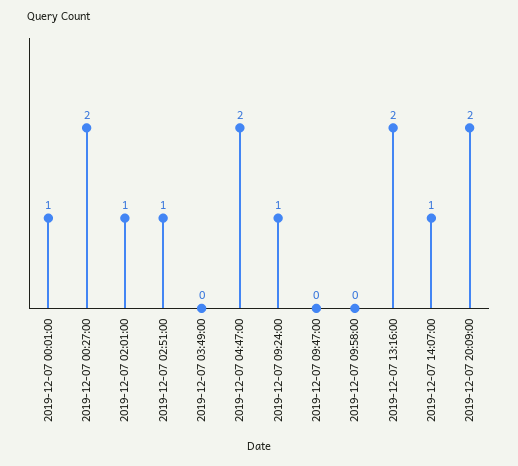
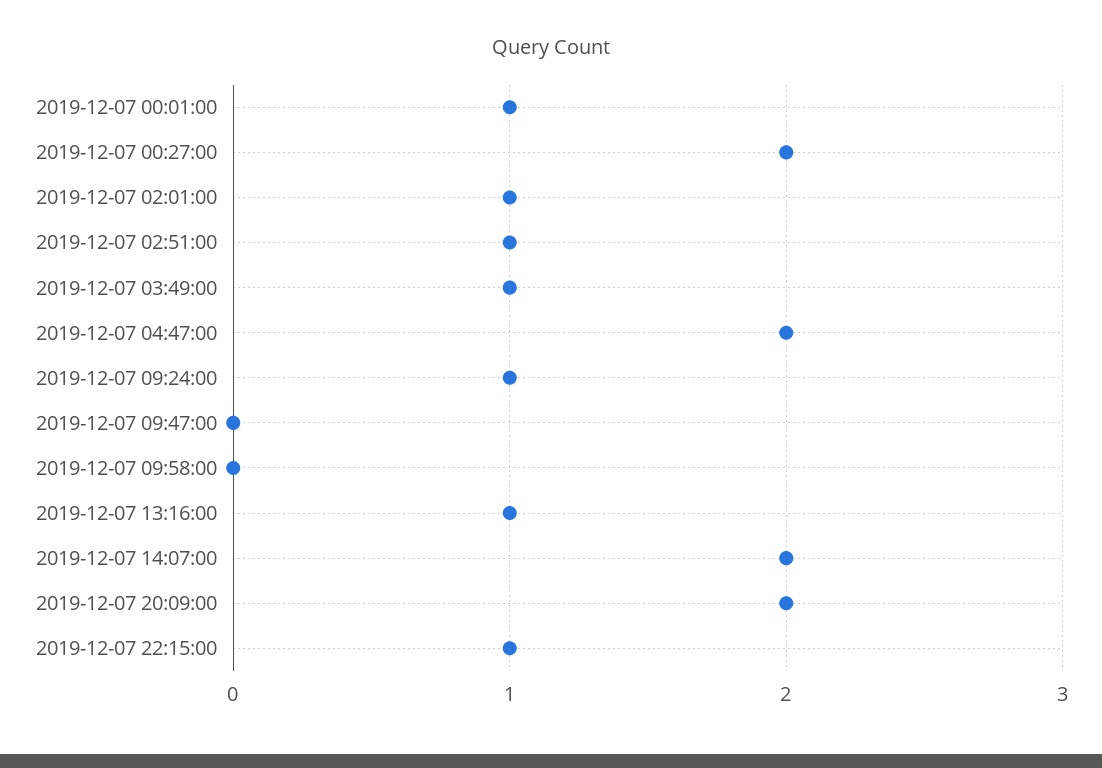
2019-12-07 03:49:00: 0 -> 1
2019-12-07 13:16:00: 2 -> 1
2019-12-07 14:07:00: 1 -> 2
2019-12-07 22:15:00: none -> 1

